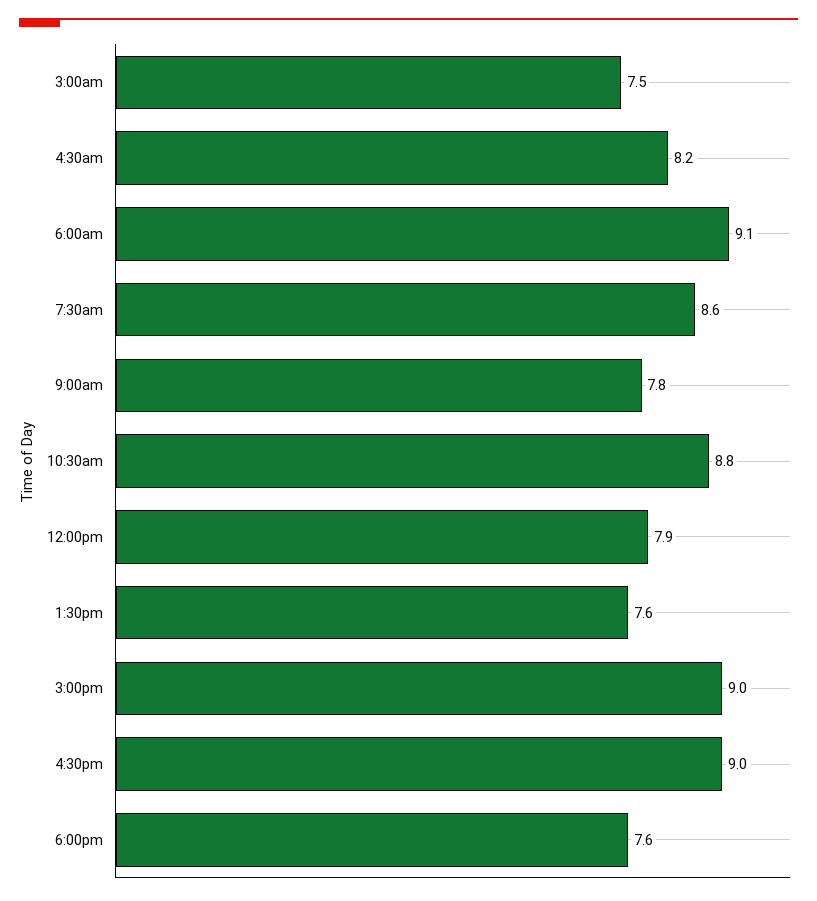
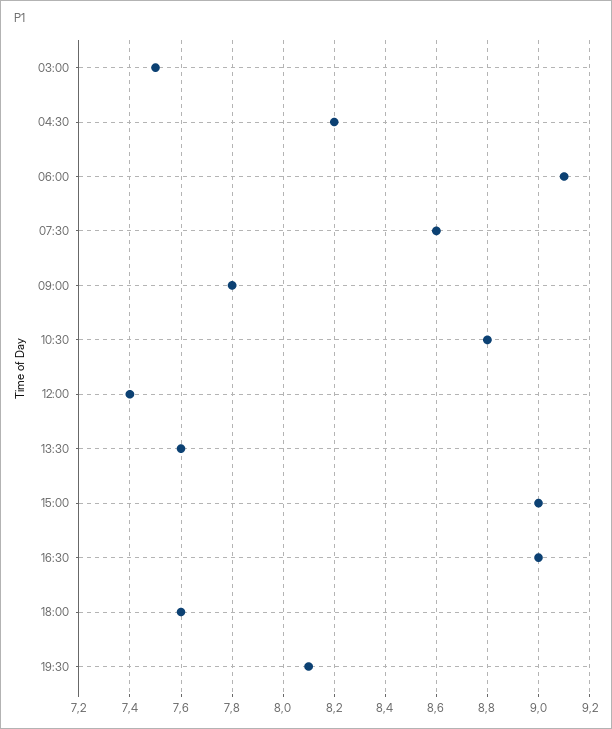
12:00pm: 7.9 -> 7.4
19:30: none -> 8.1

